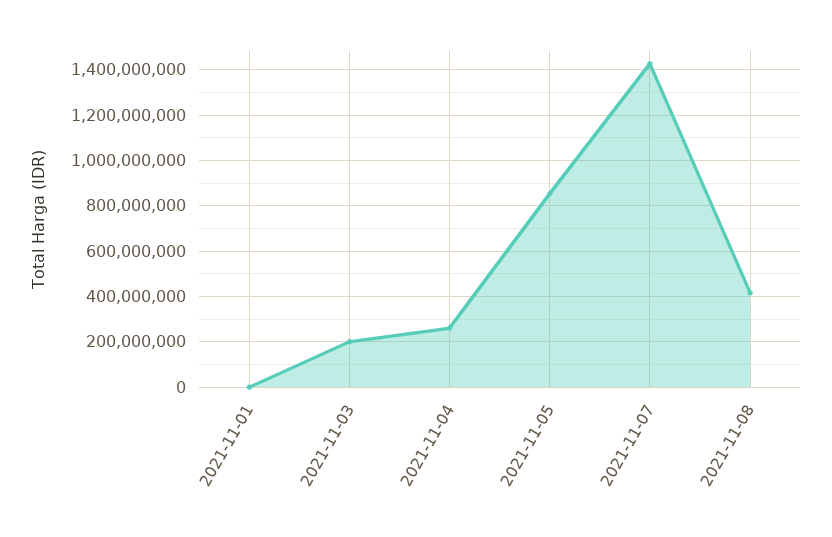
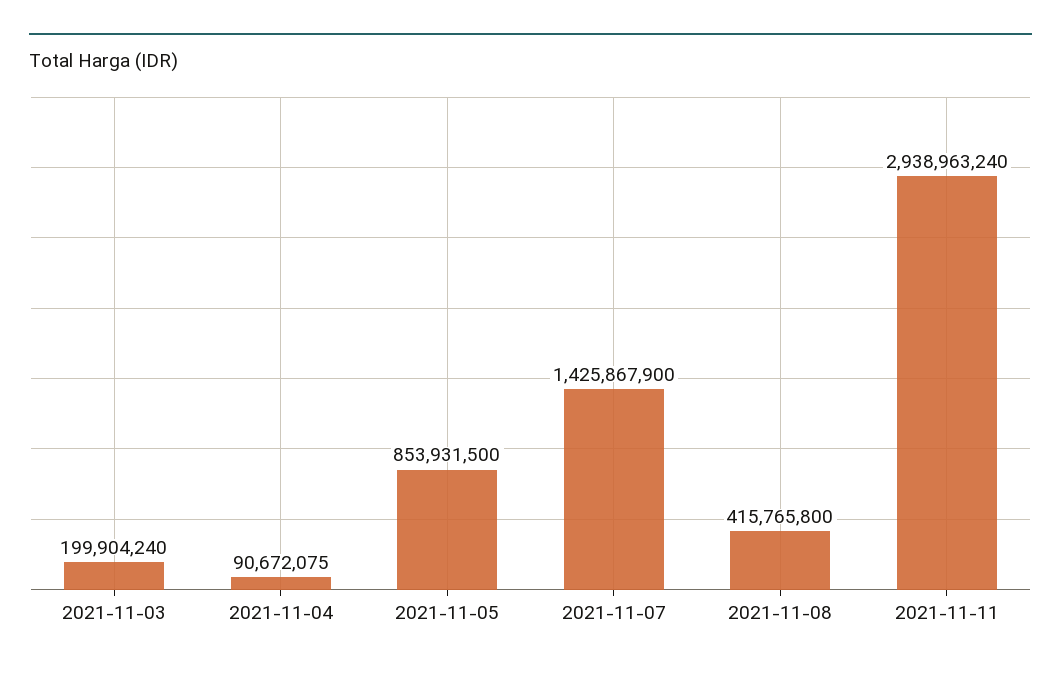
2021-11-01: 0 -> none
2021-11-04: 250000000 -> 90672075
2021-11-11: none -> 2938963240

